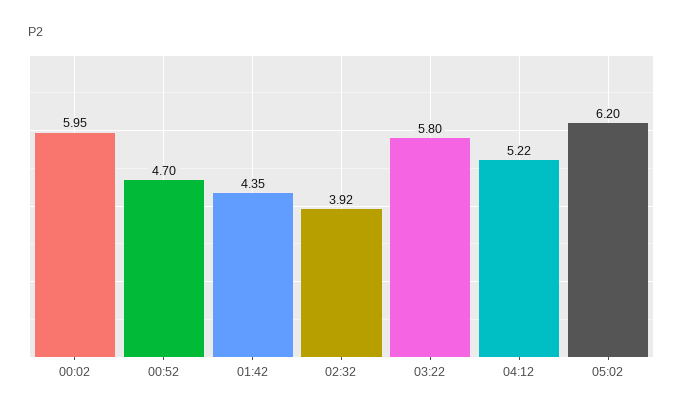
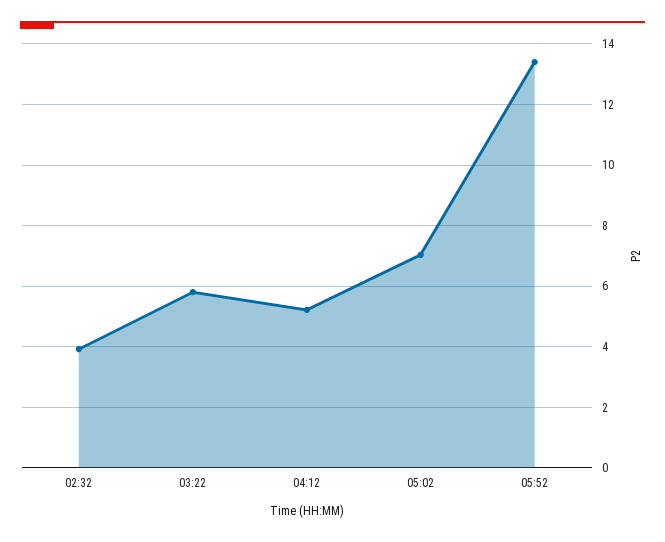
00:02: 5.95 -> none
00:52: 4.7 -> none
01:42: 4.35 -> none
05:02: 6.2 -> 7
05:52: none -> 13.4

